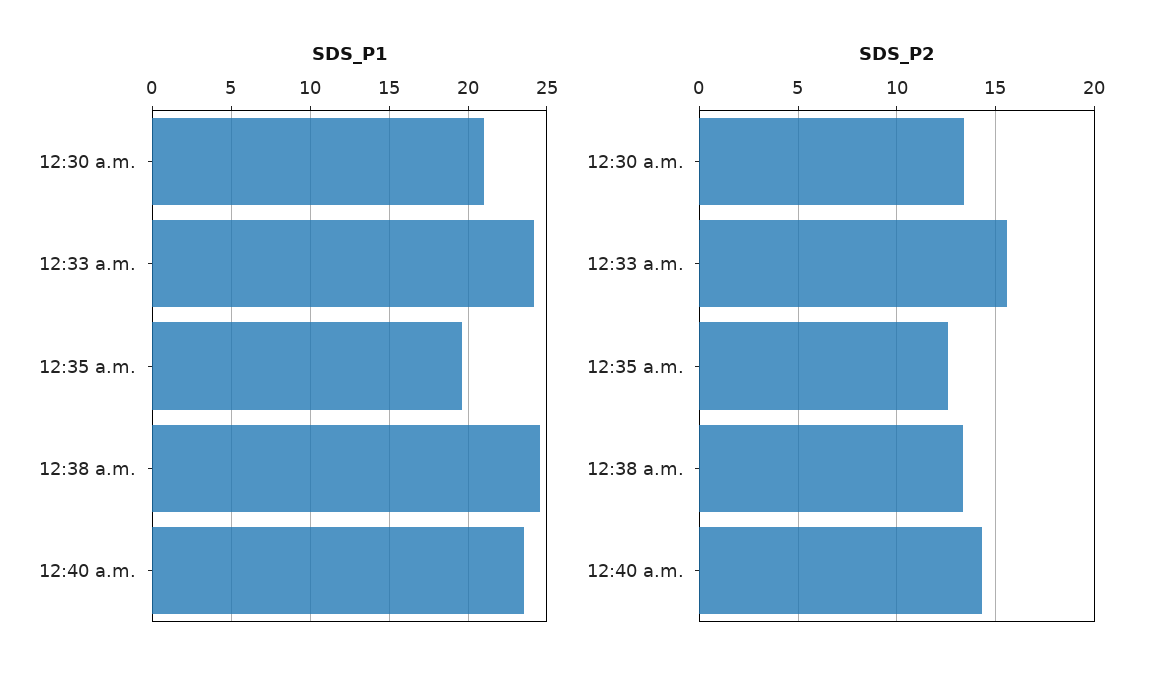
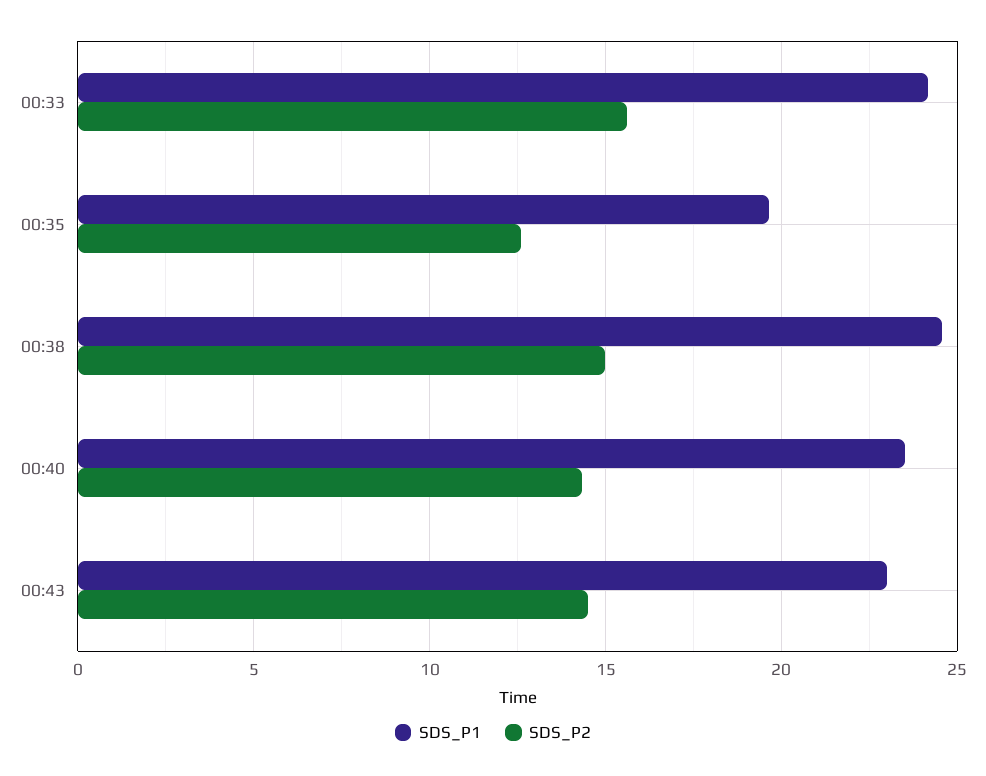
SDS_P1, 12:30 a.m.: 21 -> none
SDS_P2, 12:30 a.m.: 13.5 -> none
SDS_P2, 12:38 a.m.: 13.5 -> 15
SDS_P1, 00:43: none -> 23
SDS_P2, 00:43: none -> 14.5

